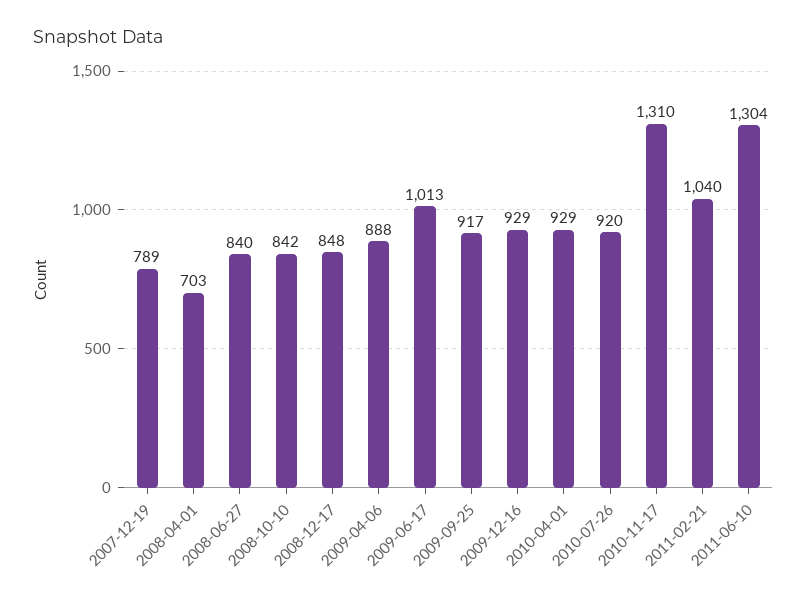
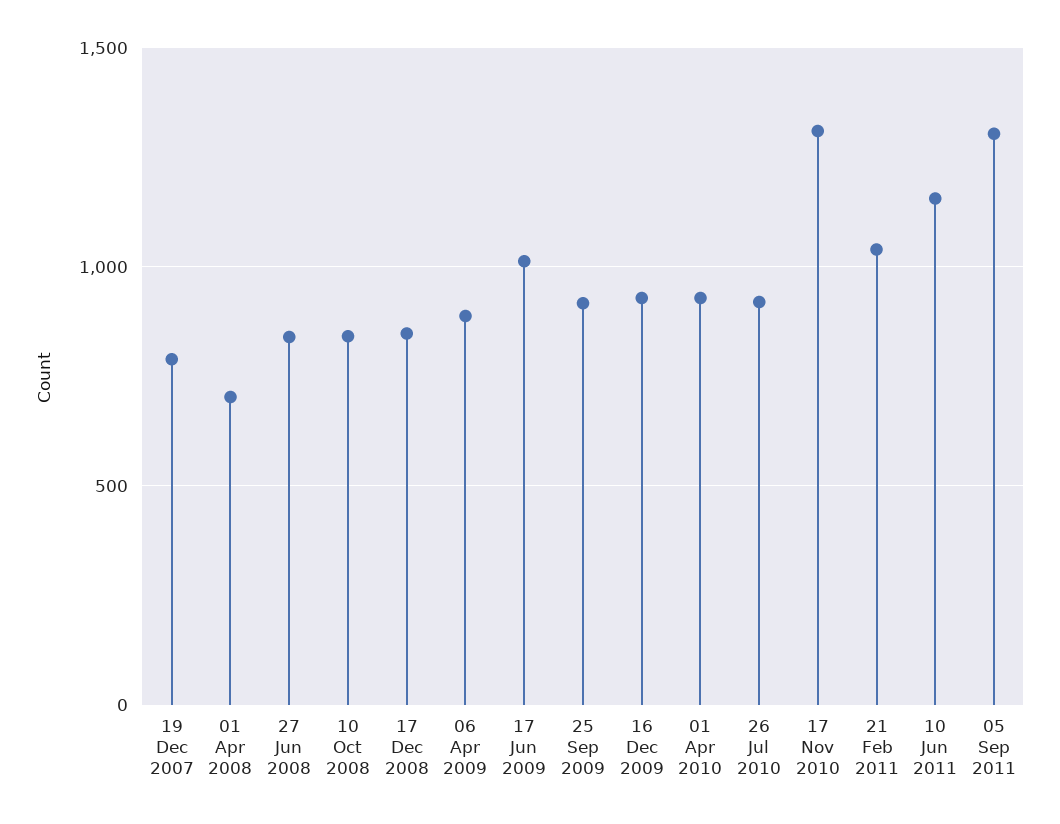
2011-06-10: 1304 -> 1150
05 Sep 2011: none -> 1300

